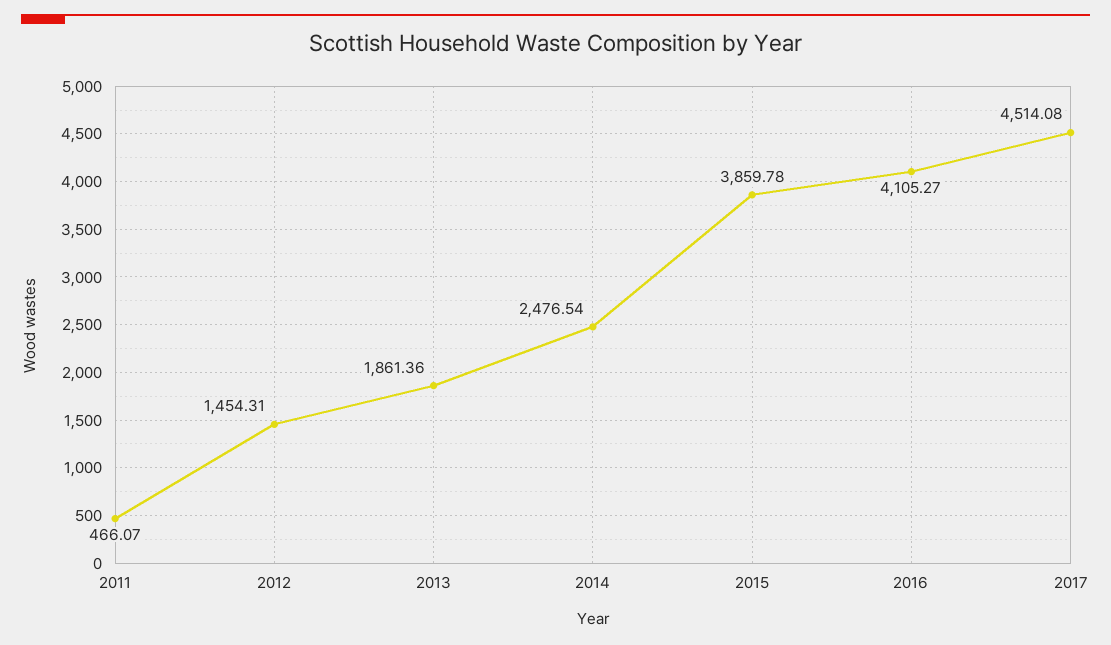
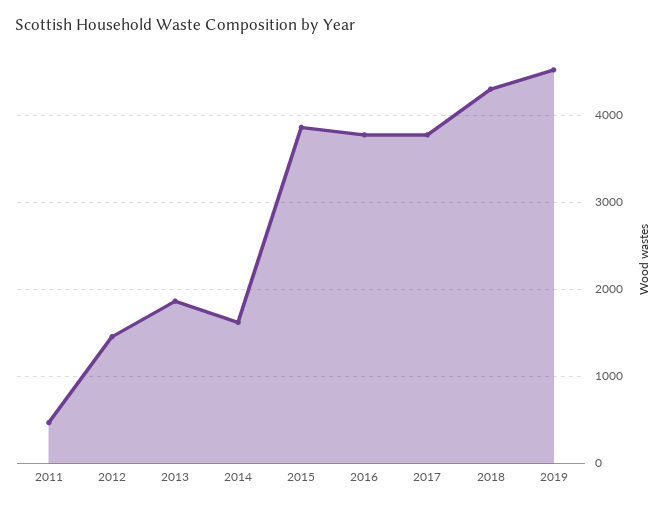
2014: 2476.54 -> 1600
2016: 4105.27 -> 3800
2017: 4514.08 -> 3800
2018: none -> 4300
2019: none -> 4500

